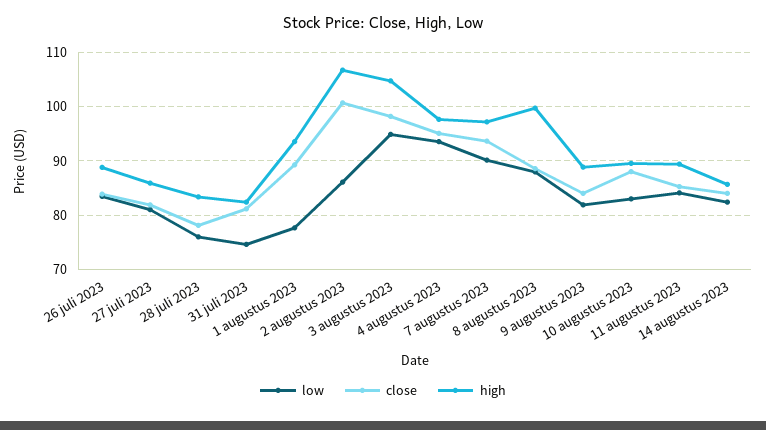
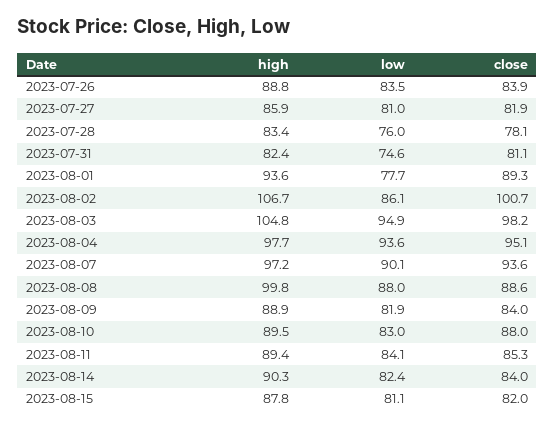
high, 14 augustus 2023: 86 -> 90.3
high, 2023-08-15: none -> 87.8
low, 2023-08-15: none -> 81.1
close, 2023-08-15: none -> 82

